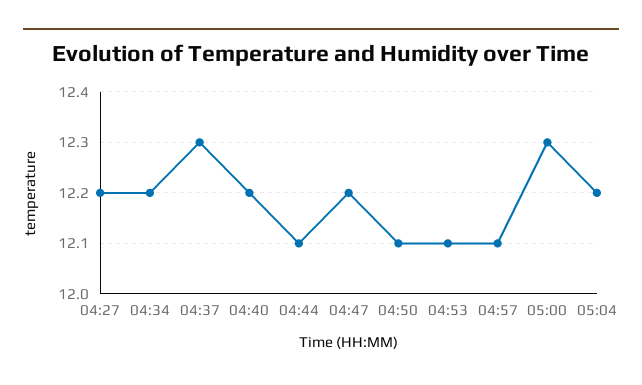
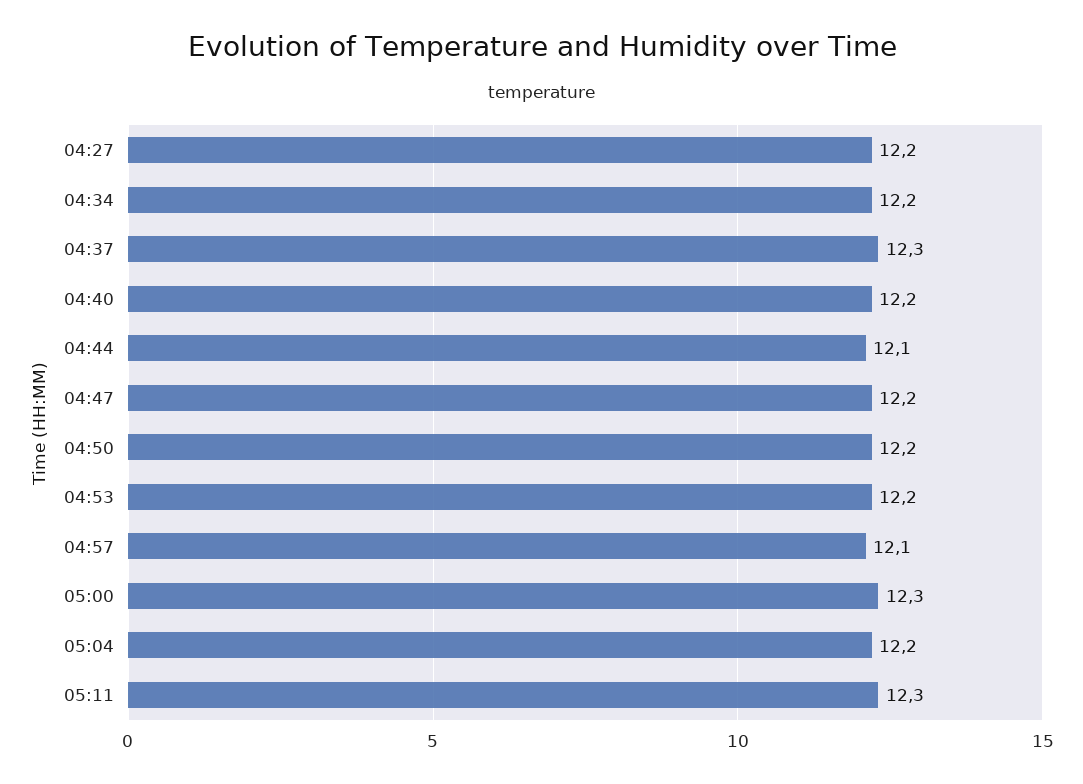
04:50: 12.1 -> 12.2
04:53: 12.1 -> 12.2
05:11: none -> 12.3

